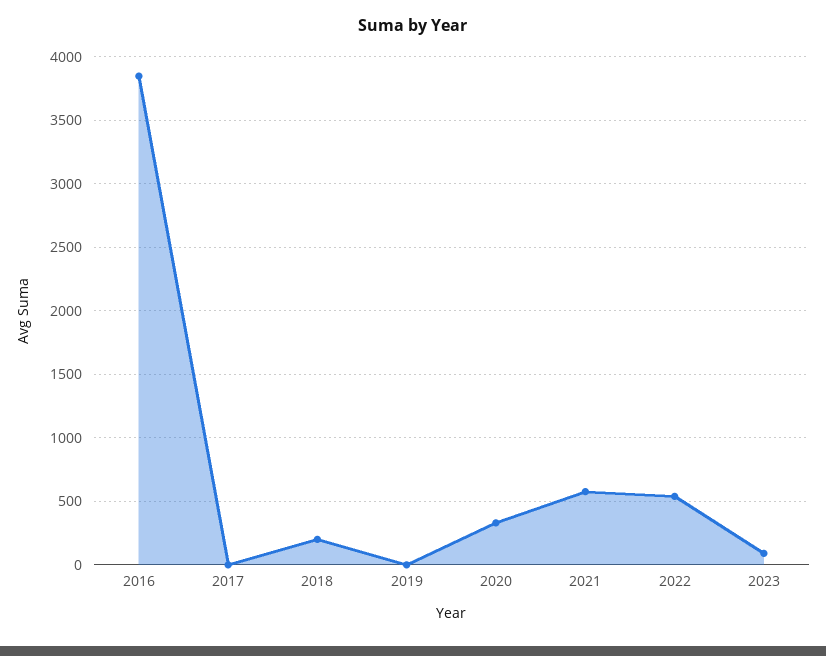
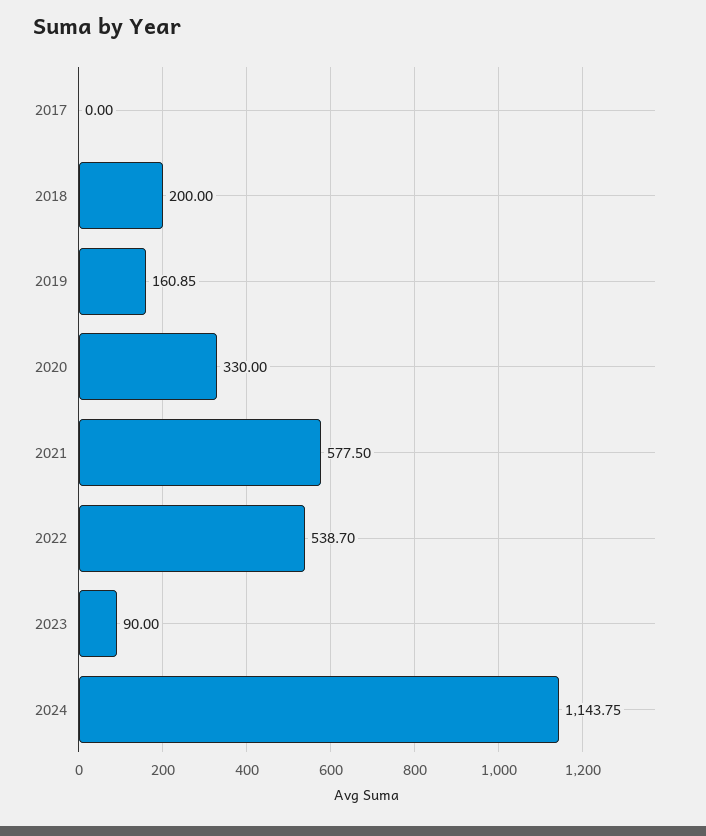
2016: 3850 -> none
2019: 0 -> 160.85
2024: none -> 1143.75

